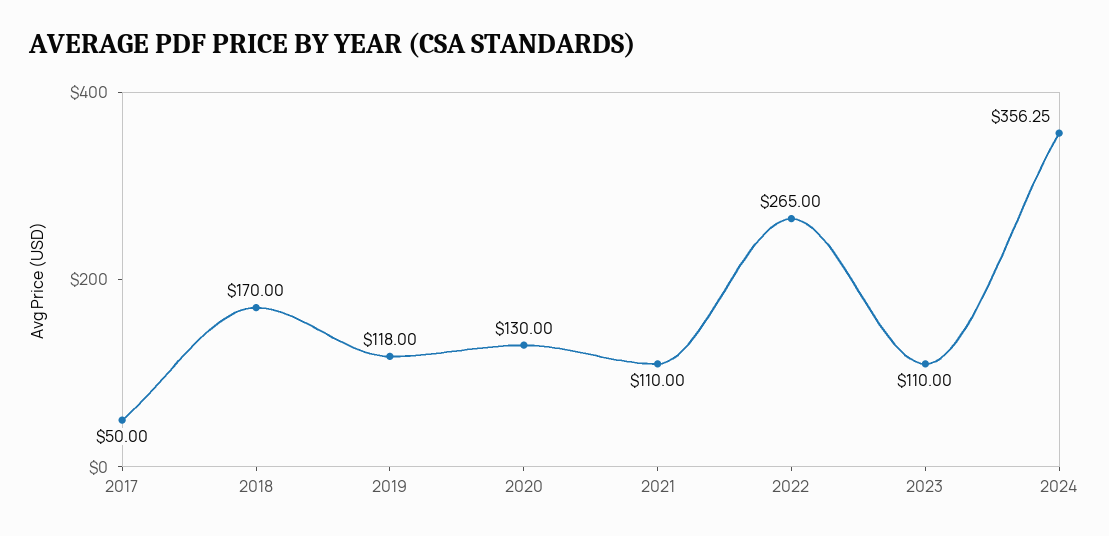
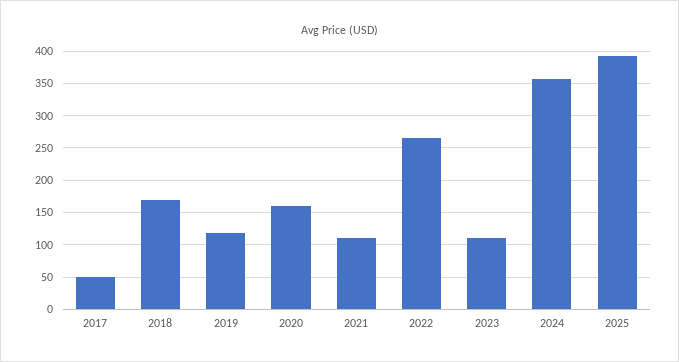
2020: 130 -> 160
2025: none -> 390

